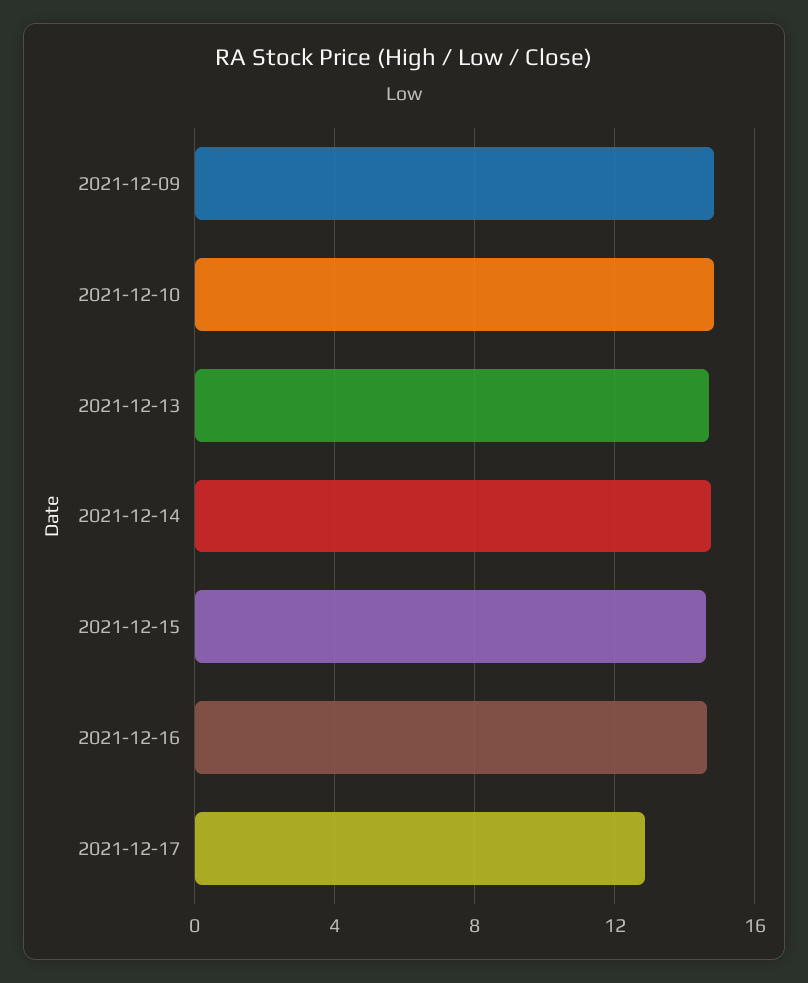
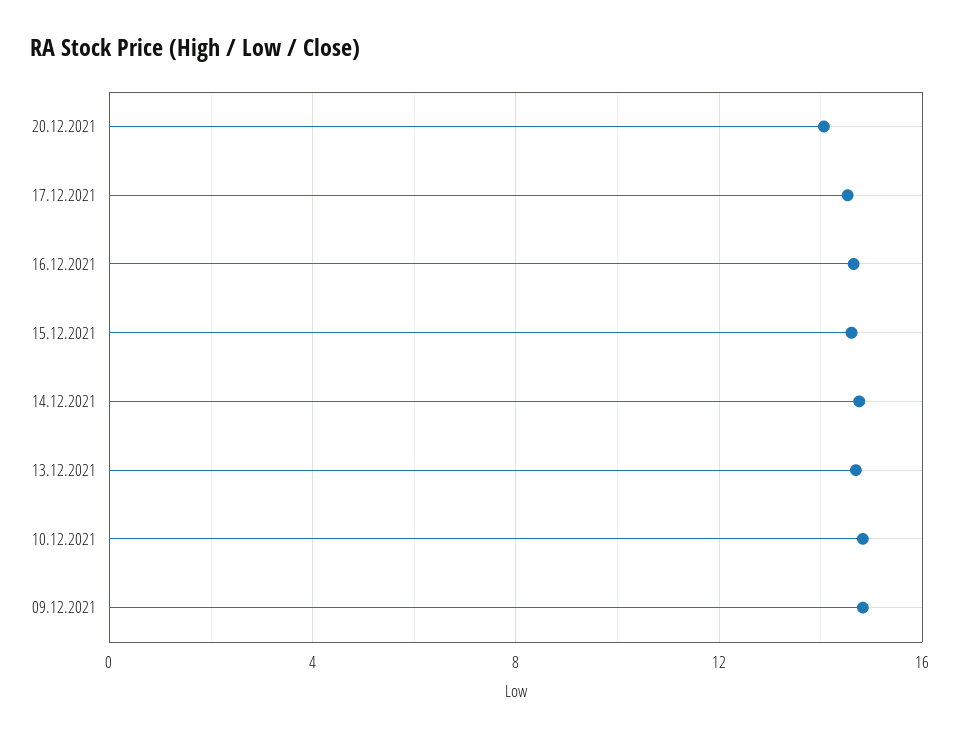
2021-12-17: 13 -> 14.5
20.12.2021: none -> 14

